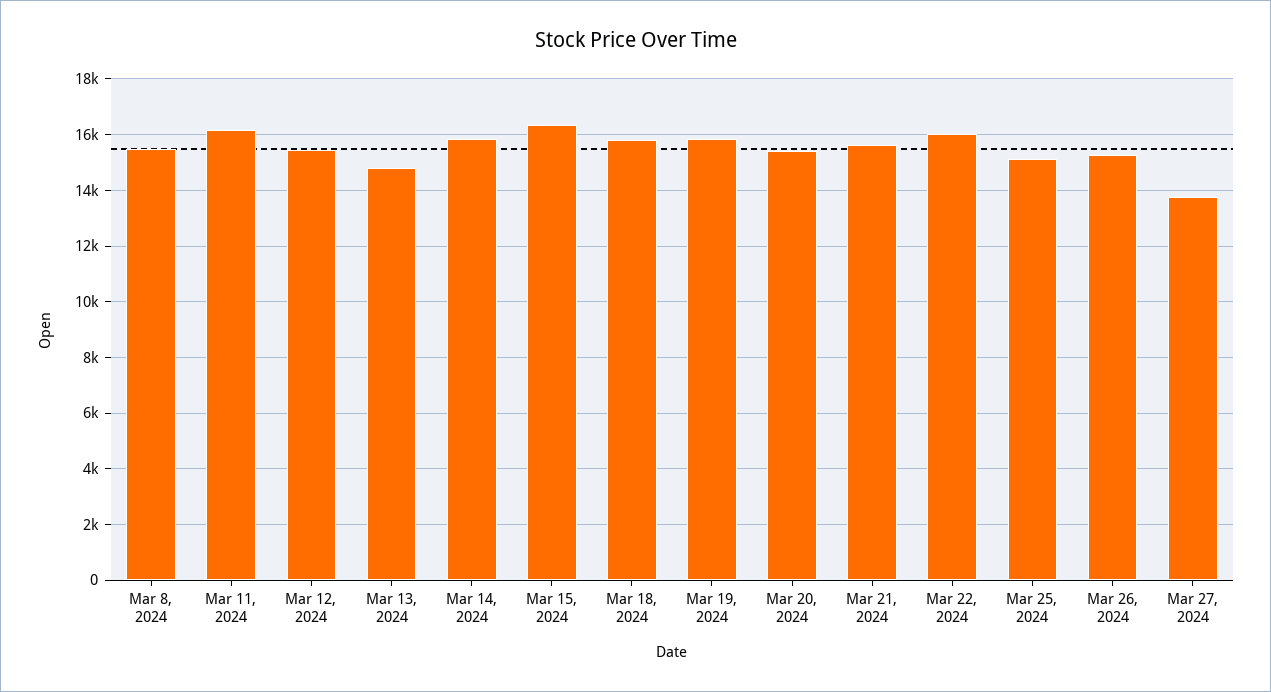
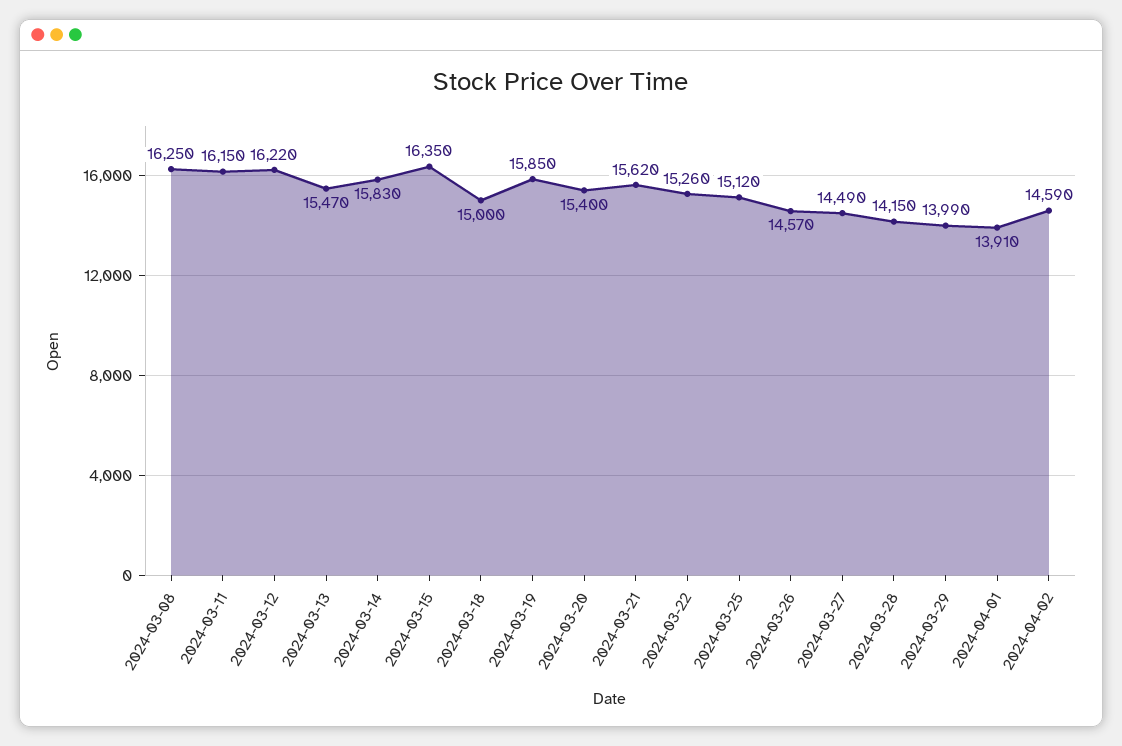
Mar 8, 2024: 15500 -> 16250
Mar 12, 2024: 15500 -> 16220
Mar 13, 2024: 14750 -> 15470
Mar 18, 2024: 15750 -> 15000
Mar 22, 2024: 16000 -> 15260
Mar 26, 2024: 15250 -> 14570
Mar 27, 2024: 13750 -> 14490
2024-03-28: none -> 14150
2024-03-29: none -> 13990
2024-04-01: none -> 13910
2024-04-02: none -> 14590

